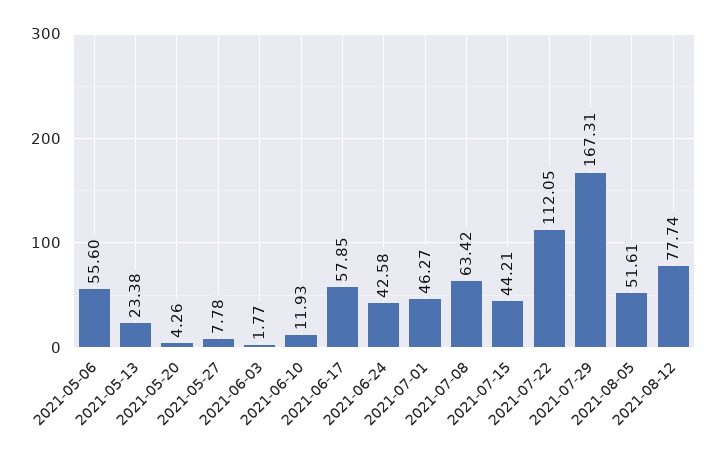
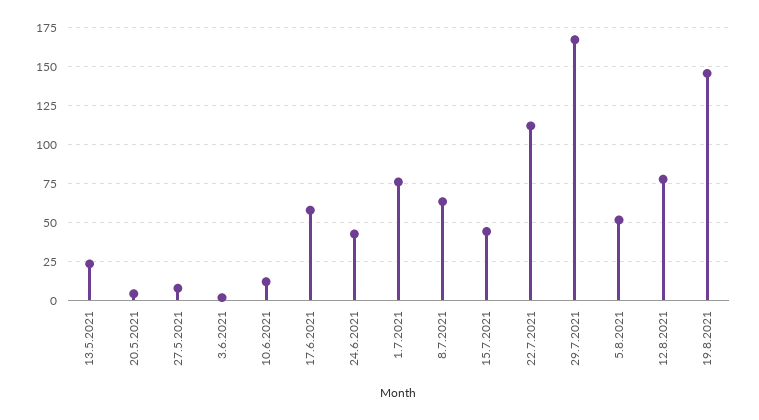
2021-05-06: 55.6 -> none
2021-07-01: 46.27 -> 75
19.8.2021: none -> 145

